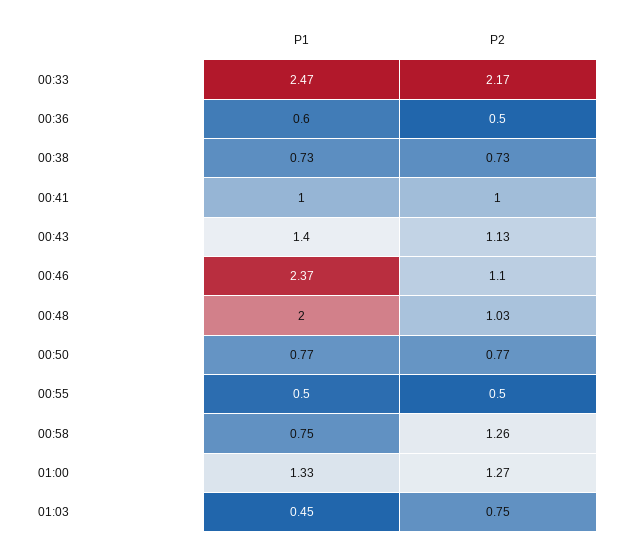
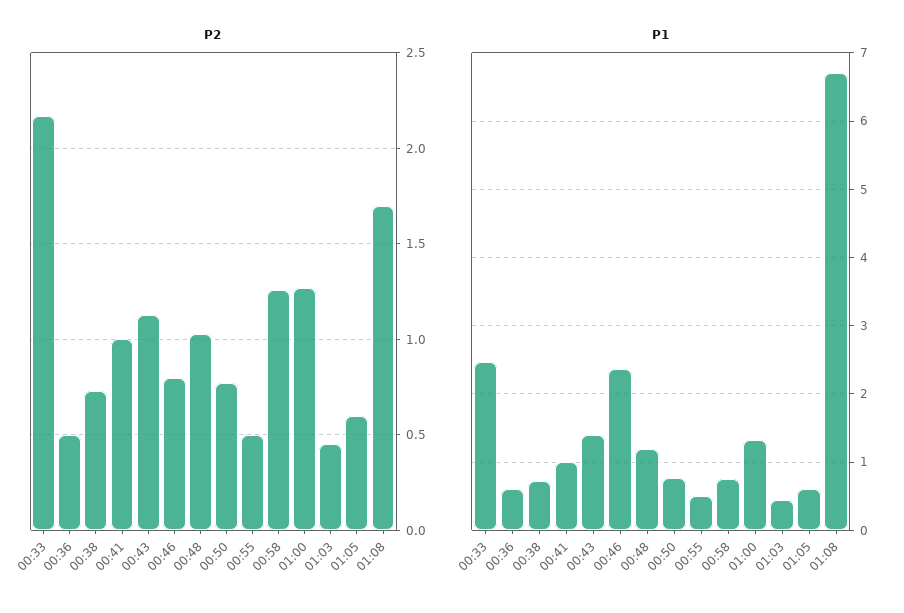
P2, 00:46: 1.1 -> 0.8
P1, 00:48: 2 -> 1.2
P2, 01:03: 0.75 -> 0.45
P2, 01:05: none -> 0.6
P2, 01:08: none -> 1.7
P1, 01:05: none -> 0.6
P1, 01:08: none -> 6.7

